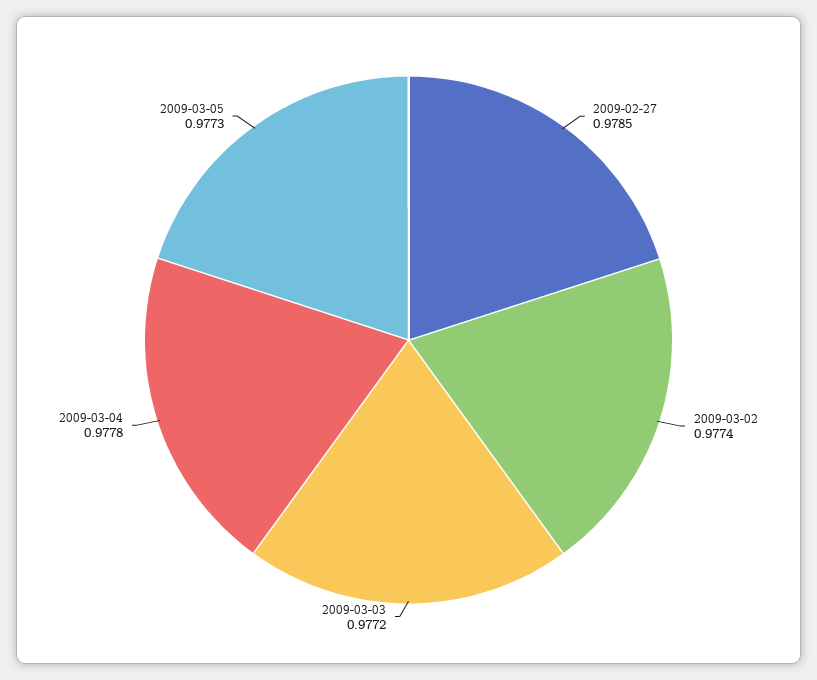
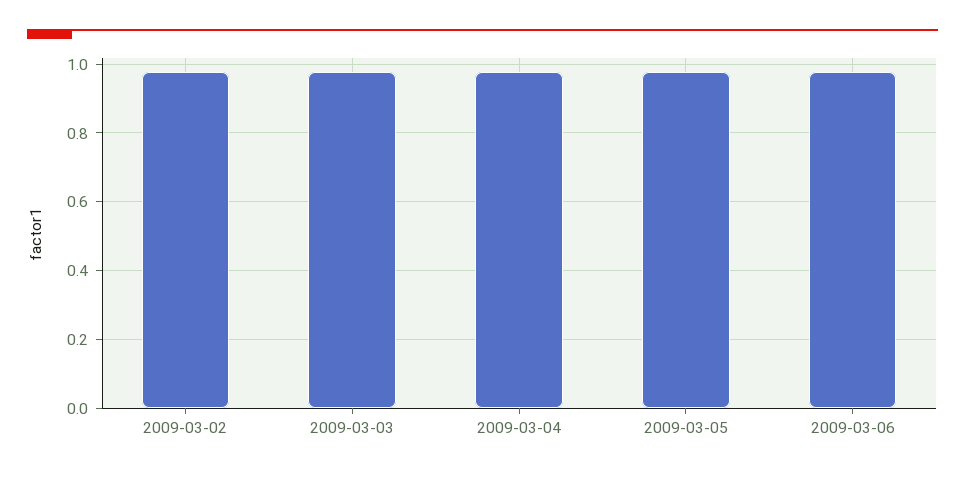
2009-02-27: 0.9785 -> none
2009-03-06: none -> 0.98

